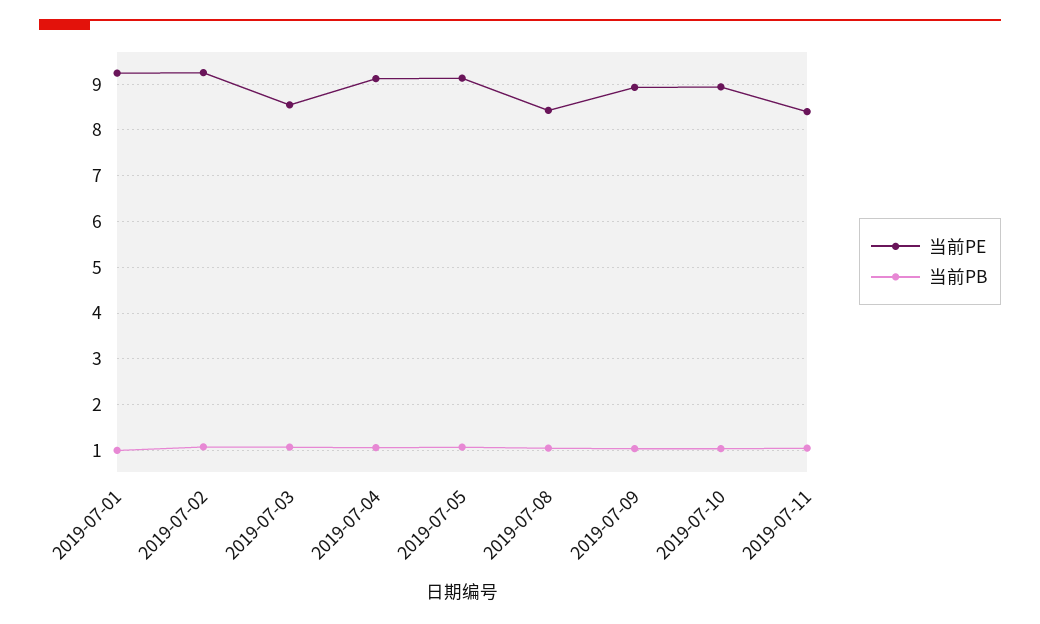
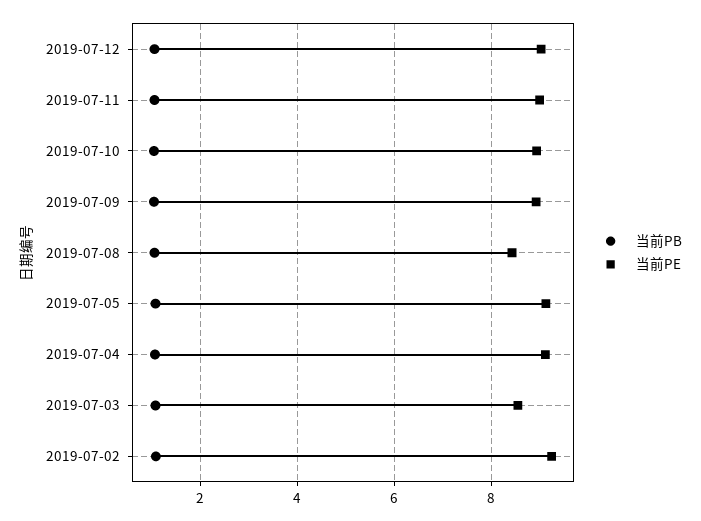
当前PE, 2019-07-01: 9.2 -> none
当前PB, 2019-07-01: 1 -> none
当前PE, 2019-07-11: 8.4 -> 9
当前PB, 2019-07-12: none -> 1
当前PE, 2019-07-12: none -> 9

